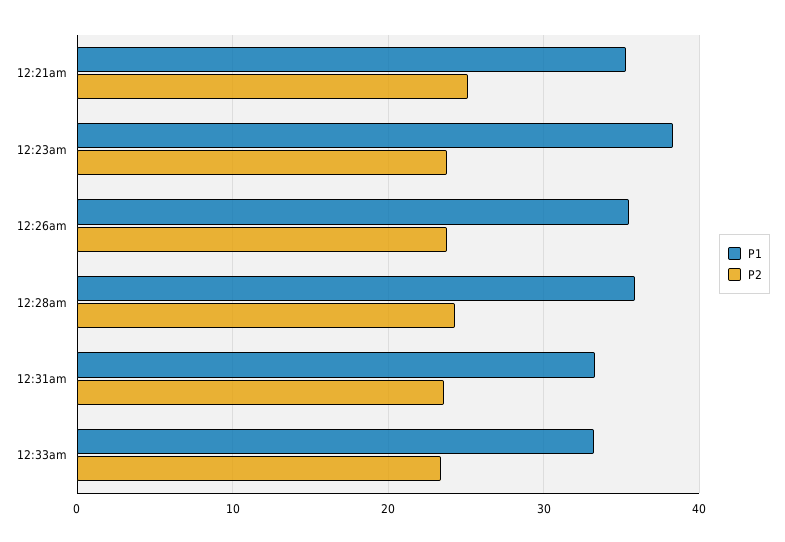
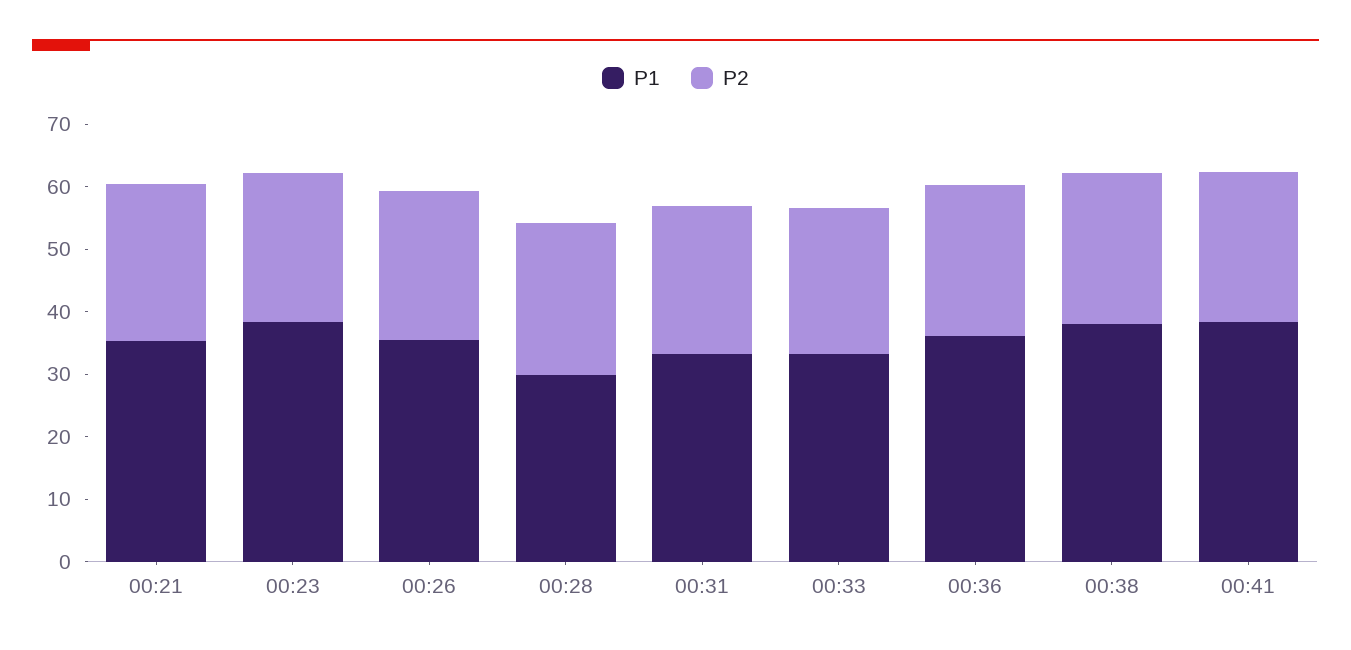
P1, 12:28am: 36 -> 30
P1, 00:36: none -> 36
P2, 00:36: none -> 24
P1, 00:38: none -> 38
P2, 00:38: none -> 24
P1, 00:41: none -> 38
P2, 00:41: none -> 24

